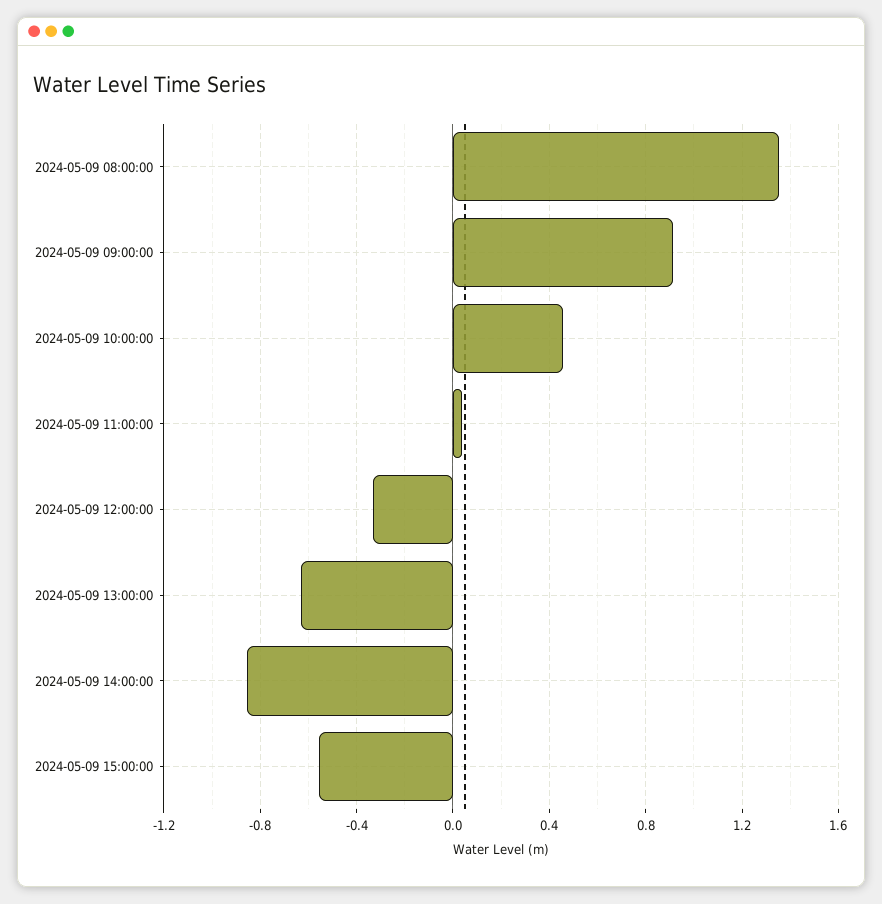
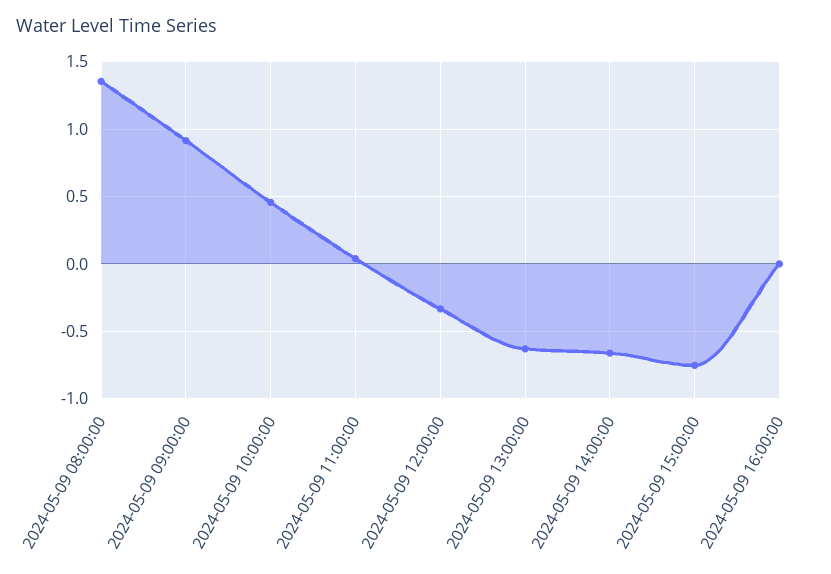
2024-05-09 14:00:00: -0.85 -> -0.65
2024-05-09 15:00:00: -0.55 -> -0.75
2024-05-09 16:00:00: none -> 0

